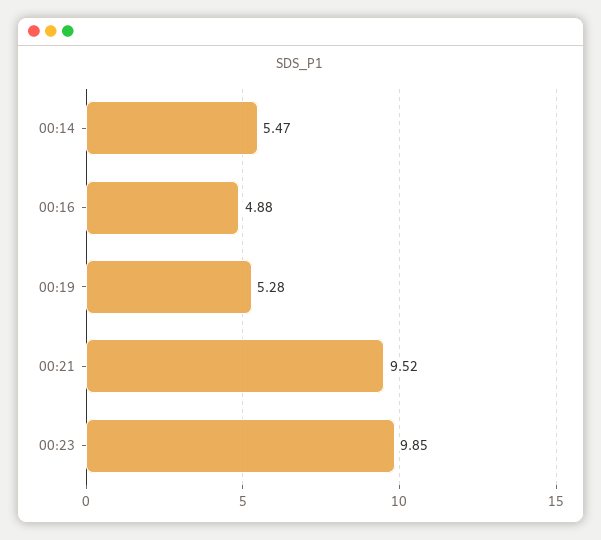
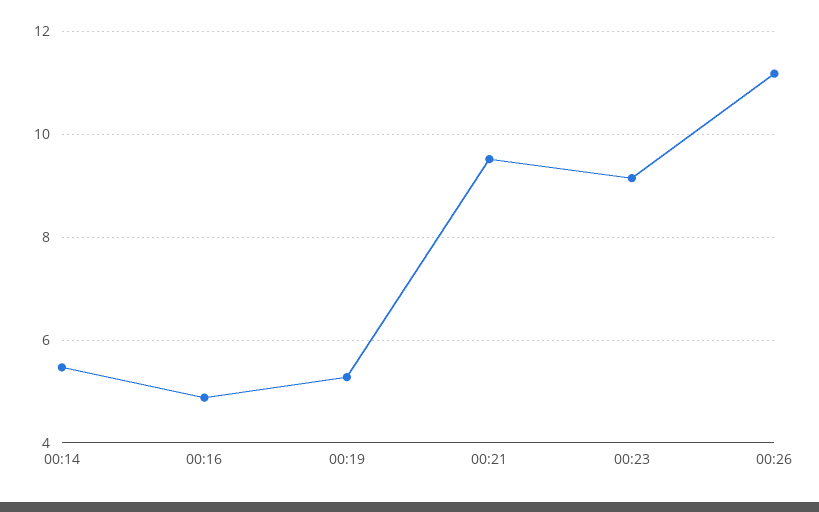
00:23: 9.85 -> 9.2
00:26: none -> 11.2

